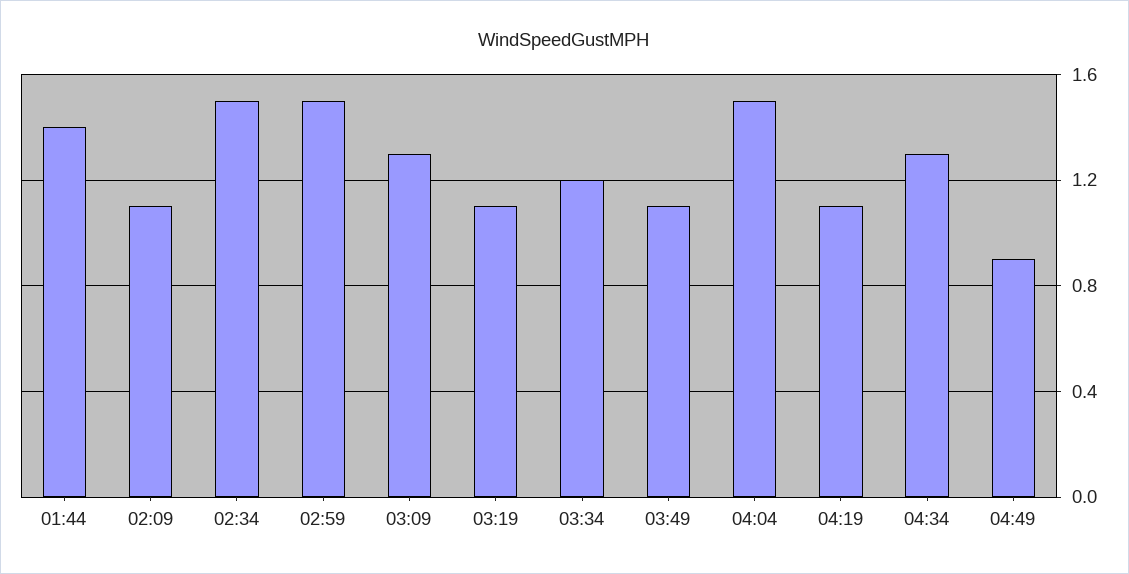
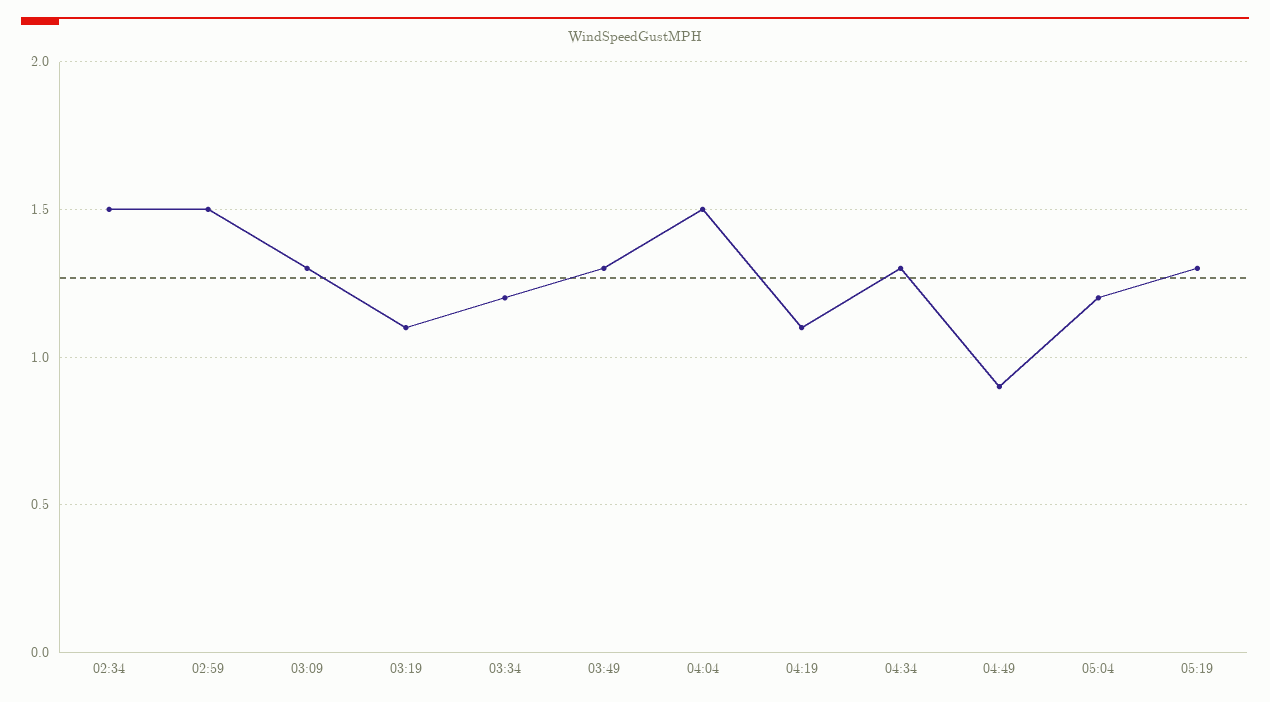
01:44: 1.4 -> none
02:09: 1.1 -> none
03:49: 1.1 -> 1.3
05:04: none -> 1.2
05:19: none -> 1.3

